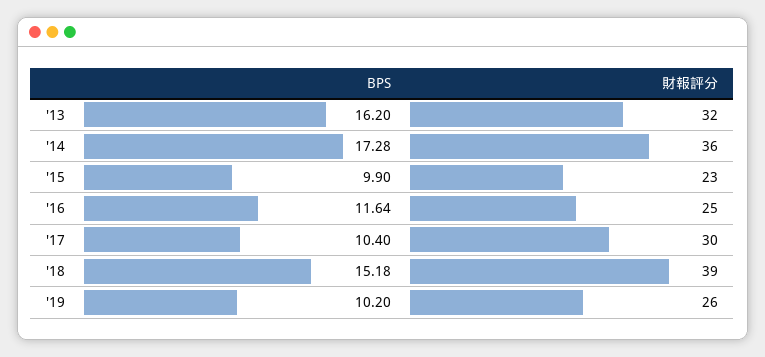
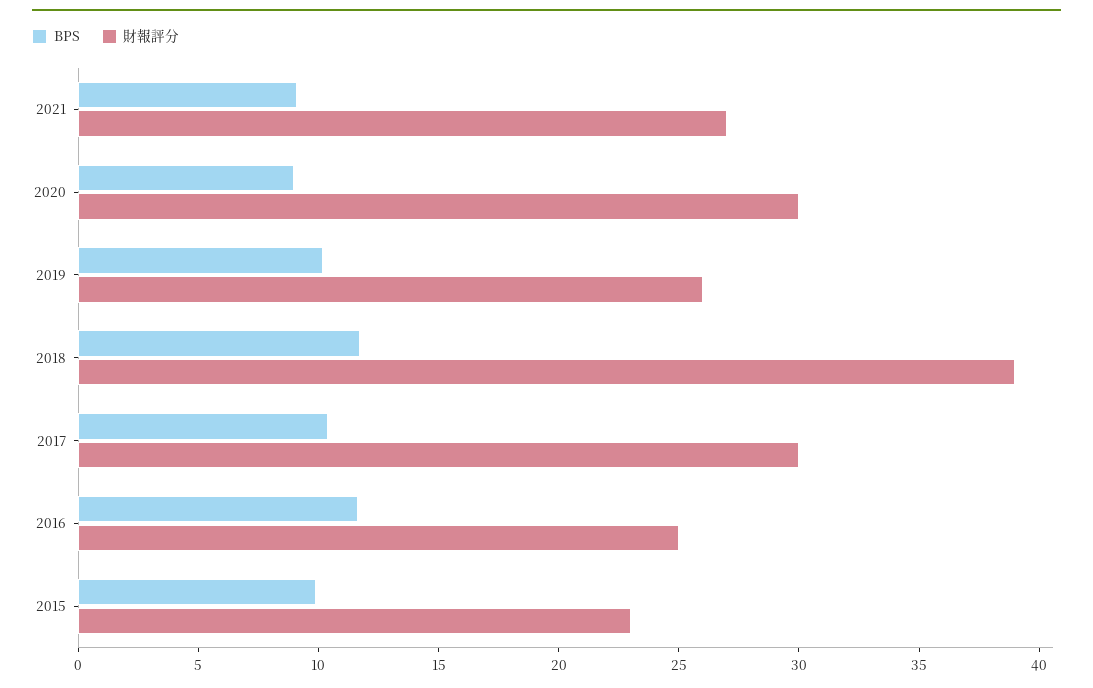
BPS, '13: 16.2 -> none
財報評分, '13: 32 -> none
BPS, '14: 17.28 -> none
財報評分, '14: 36 -> none
BPS, '18: 15.18 -> 12
BPS, 2021: none -> 9
財報評分, 2021: none -> 27
BPS, 2020: none -> 9
財報評分, 2020: none -> 30

